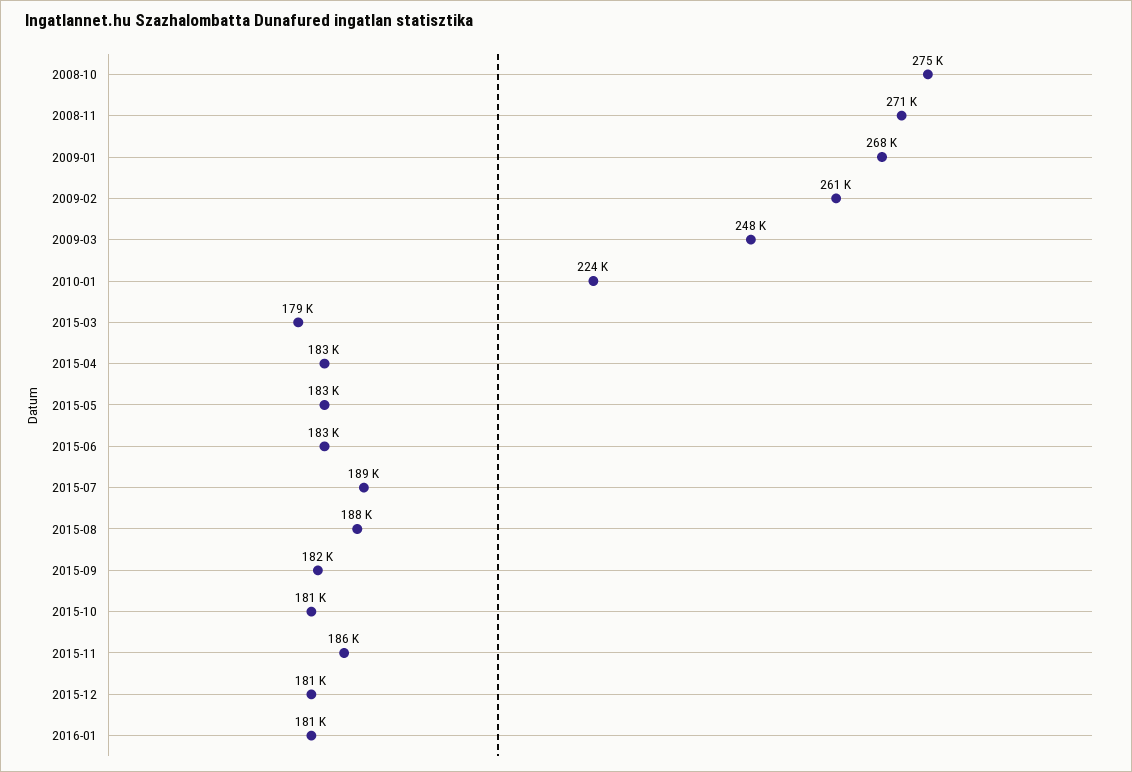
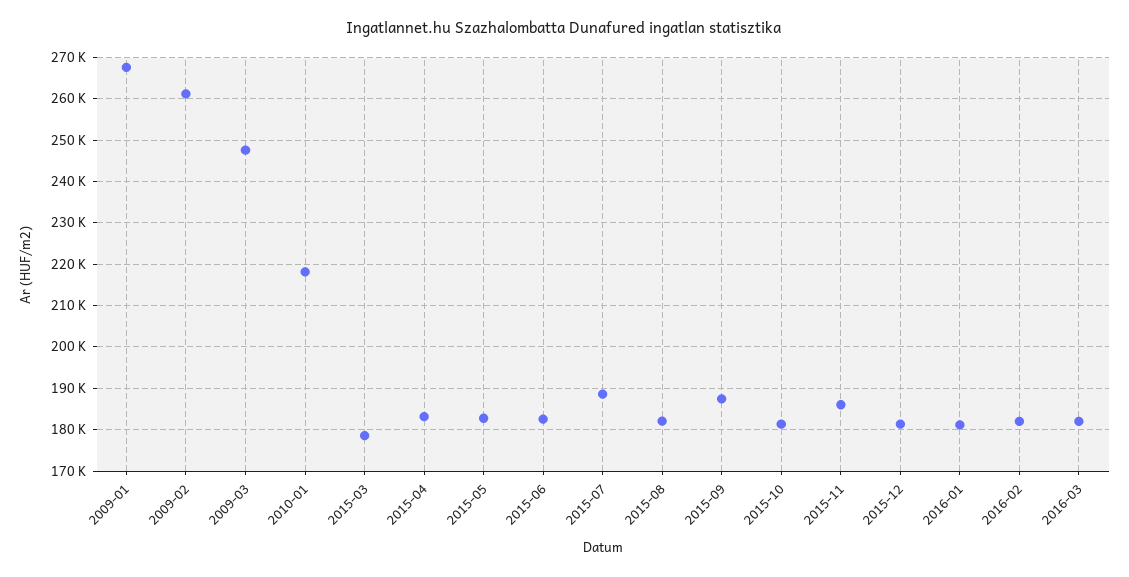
2008-10: 275000 -> none
2008-11: 271000 -> none
2010-01: 224000 -> 218000
2015-08: 188000 -> 182000
2015-09: 182000 -> 188000
2016-02: none -> 182000
2016-03: none -> 182000

